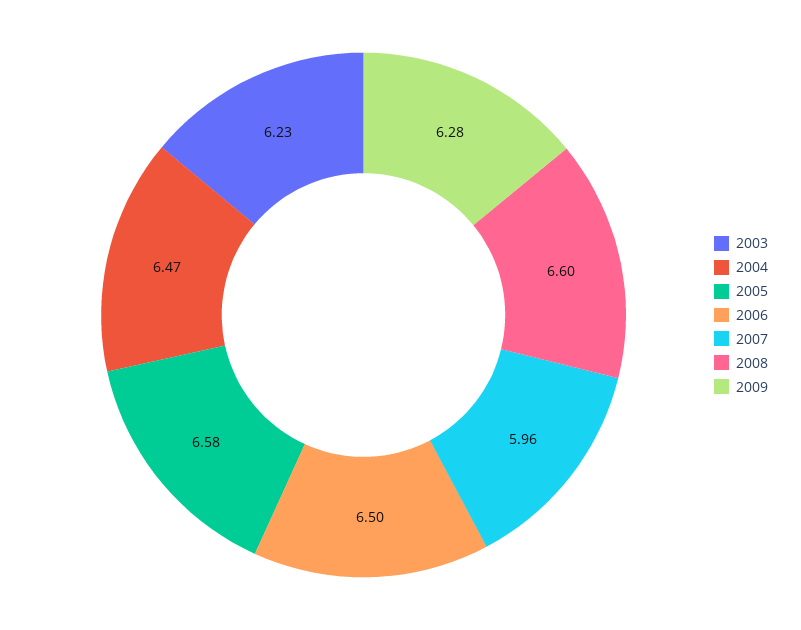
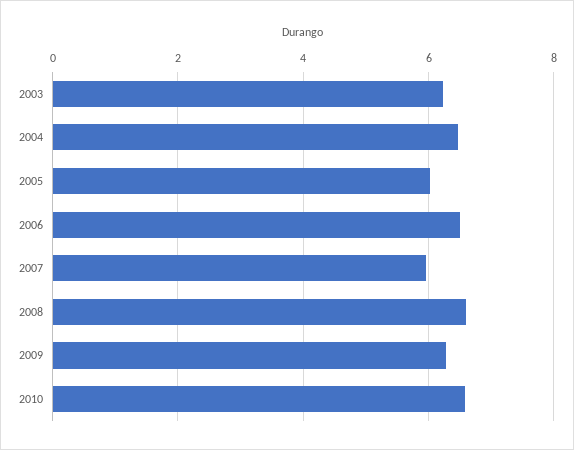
2005: 6.58 -> 6
2010: none -> 6.6

